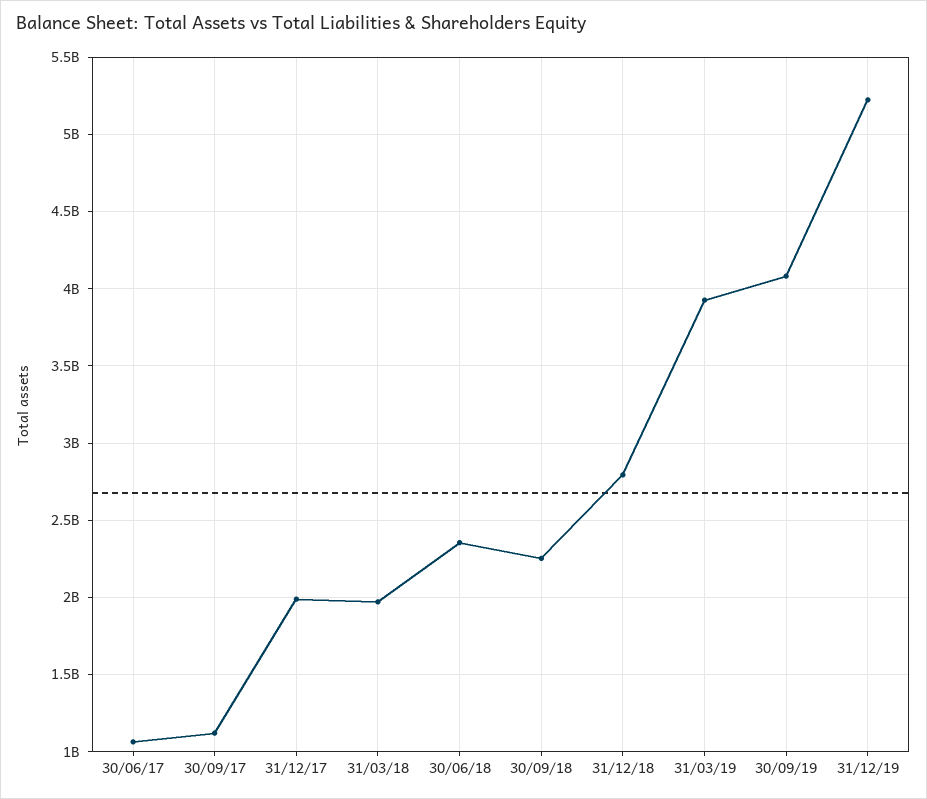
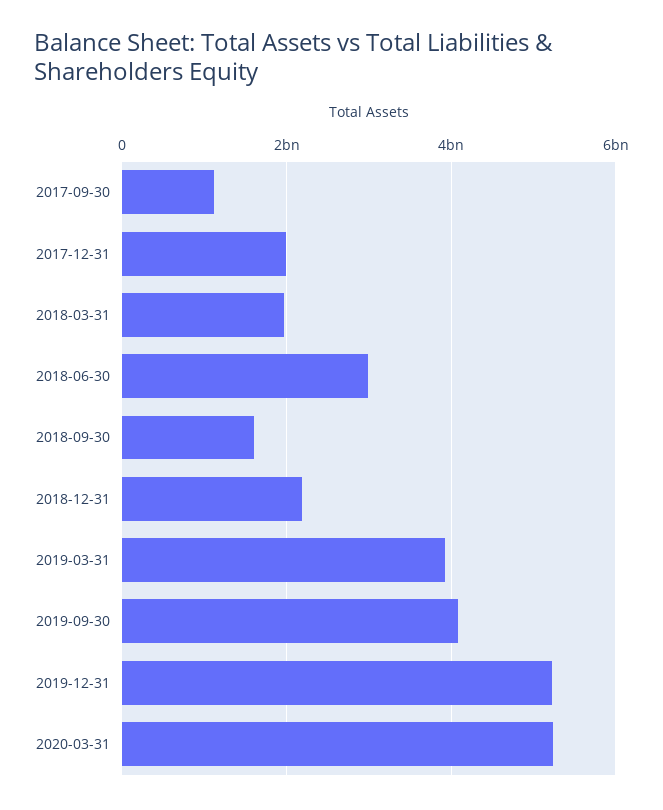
30/06/17: 1050000000 -> none
30/06/18: 2350000000 -> 3000000000
30/09/18: 2250000000 -> 1600000000
31/12/18: 2800000000 -> 2200000000
2020-03-31: none -> 5200000000

